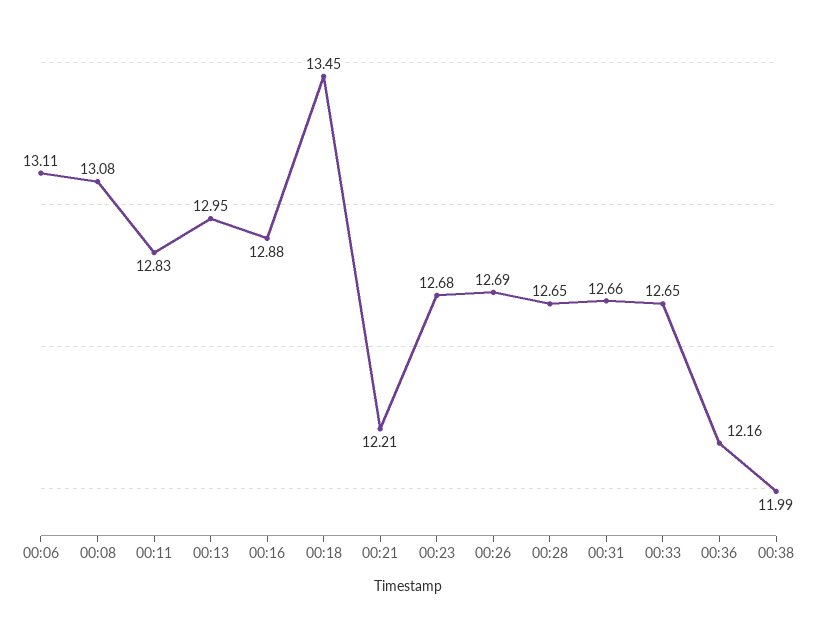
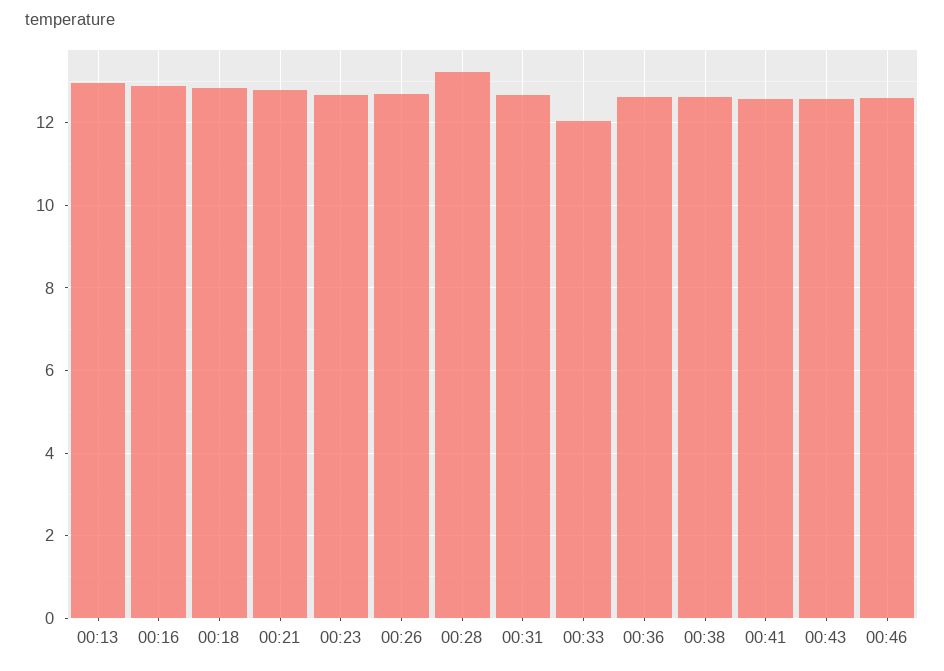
00:06: 13.11 -> none
00:08: 13.08 -> none
00:11: 12.83 -> none
00:18: 13.45 -> 12.8
00:21: 12.21 -> 12.8
00:28: 12.65 -> 13.2
00:33: 12.65 -> 12
00:36: 12.16 -> 12.6
00:38: 11.99 -> 12.6
00:41: none -> 12.6
00:43: none -> 12.6
00:46: none -> 12.6

